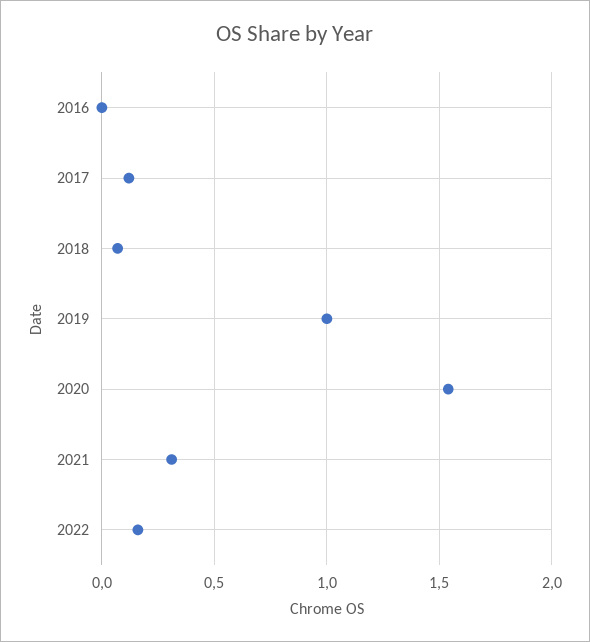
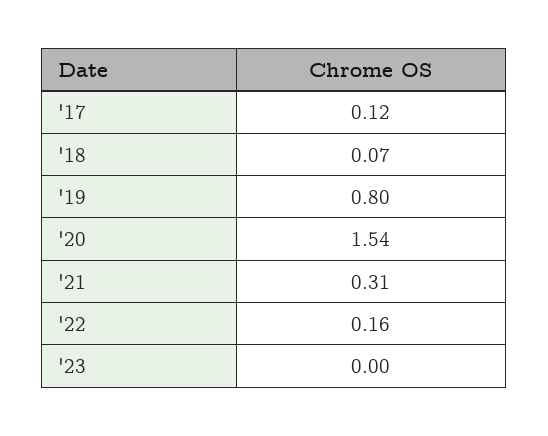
2016: 0 -> none
2019: 1 -> 0.8
'23: none -> 0

